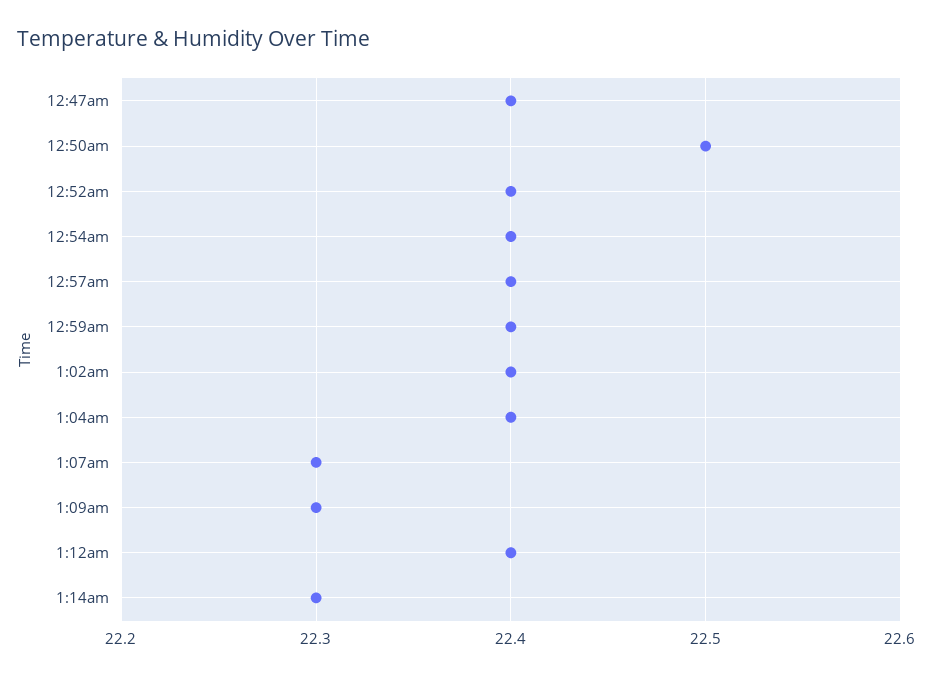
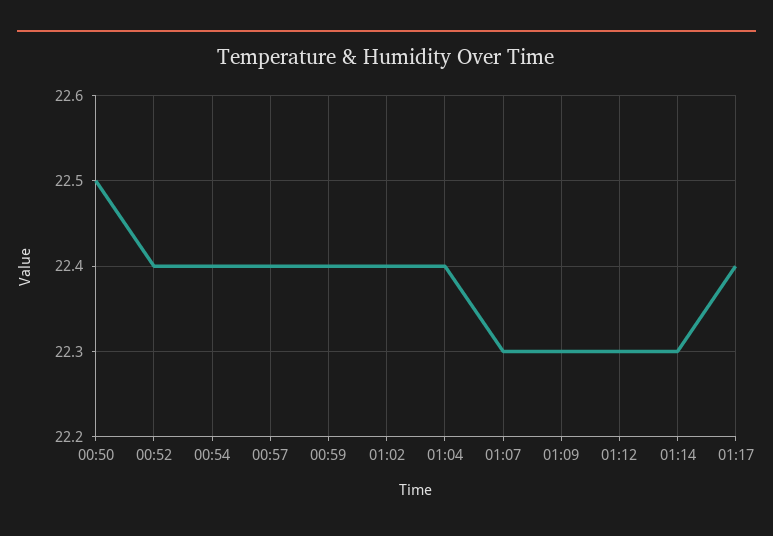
12:47am: 22.4 -> none
1:12am: 22.4 -> 22.3
01:17: none -> 22.4

